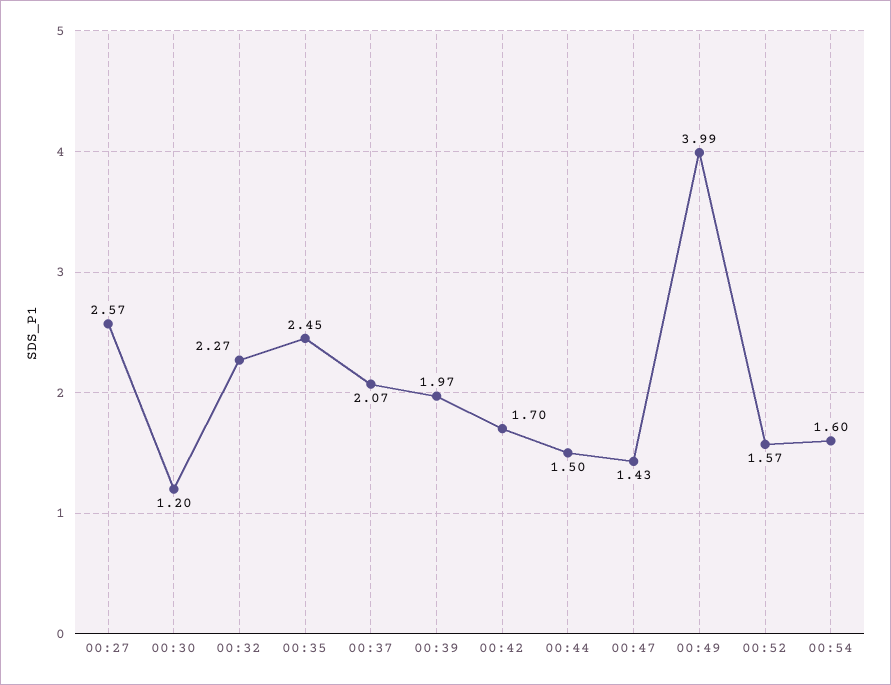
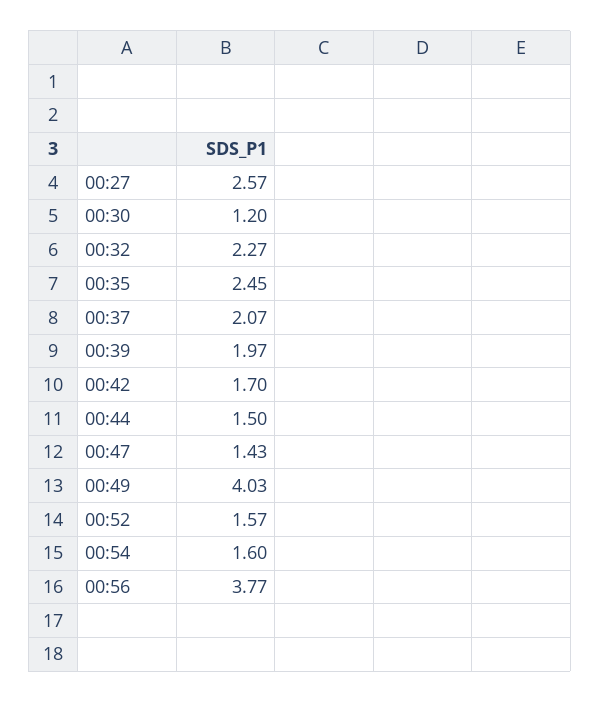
00:49: 3.99 -> 4.03
00:56: none -> 3.77

